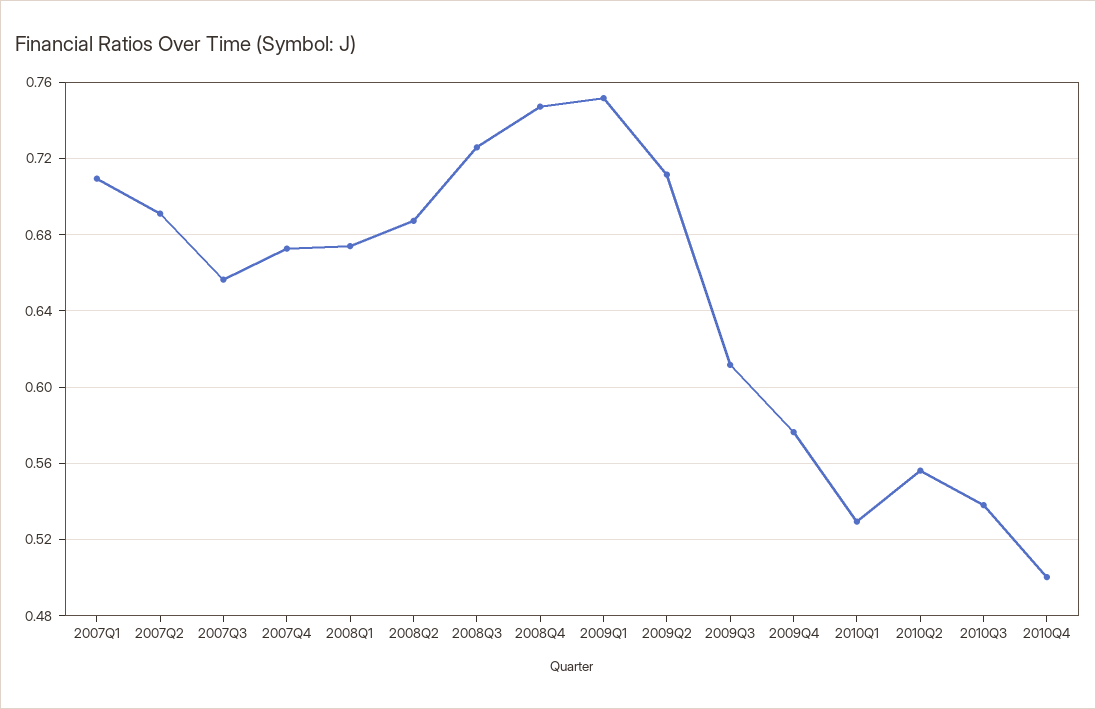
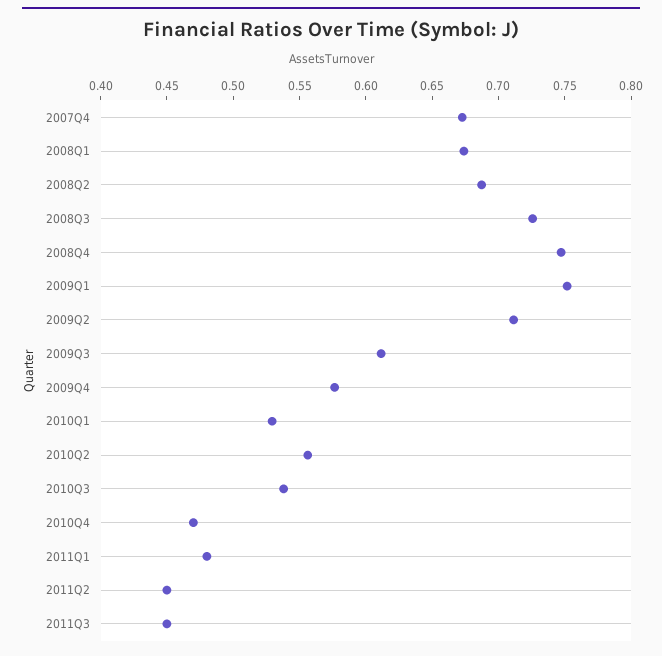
2007Q1: 0.71 -> none
2007Q2: 0.69 -> none
2007Q3: 0.655 -> none
2010Q4: 0.5 -> 0.47
2011Q1: none -> 0.48
2011Q2: none -> 0.45
2011Q3: none -> 0.45

